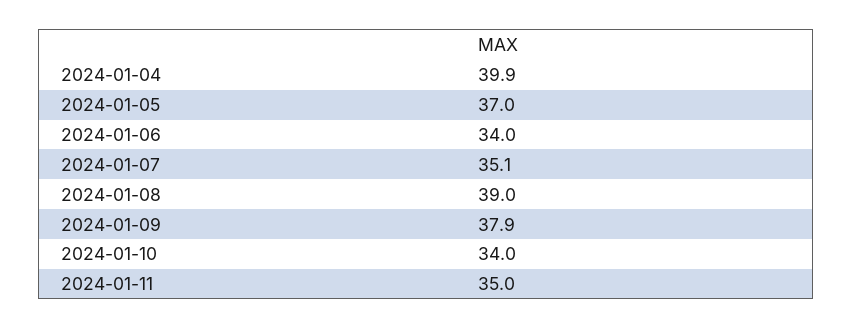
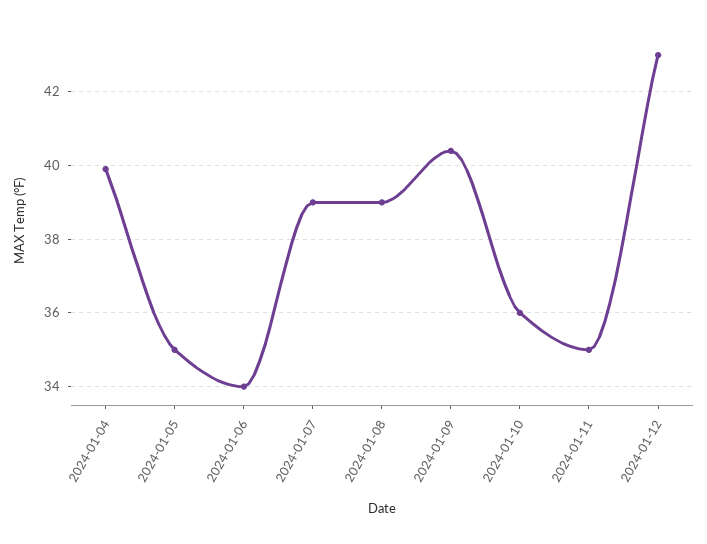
2024-01-05: 37 -> 35
2024-01-07: 35.1 -> 39
2024-01-09: 37.9 -> 40.5
2024-01-10: 34 -> 36
2024-01-12: none -> 43

